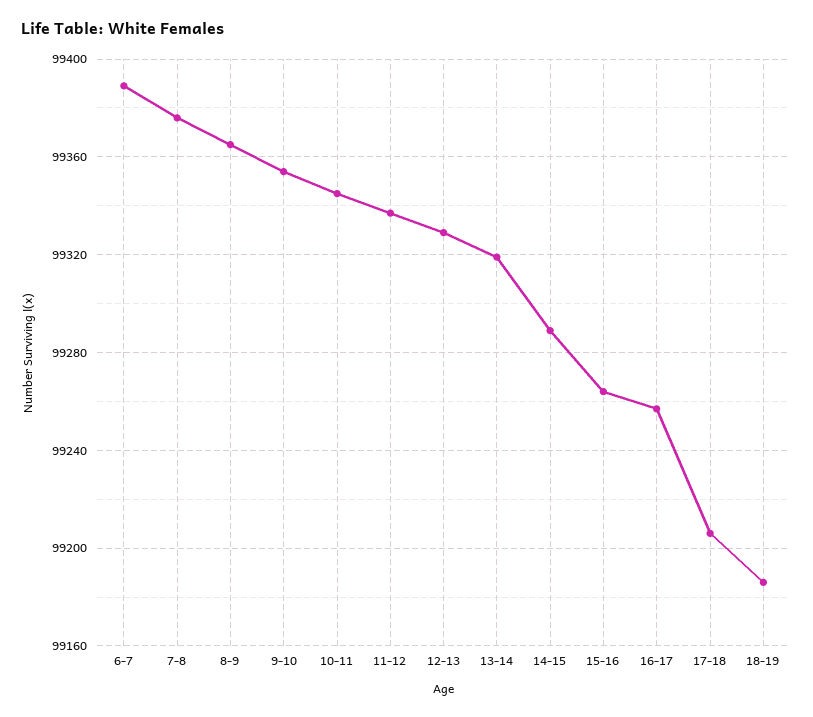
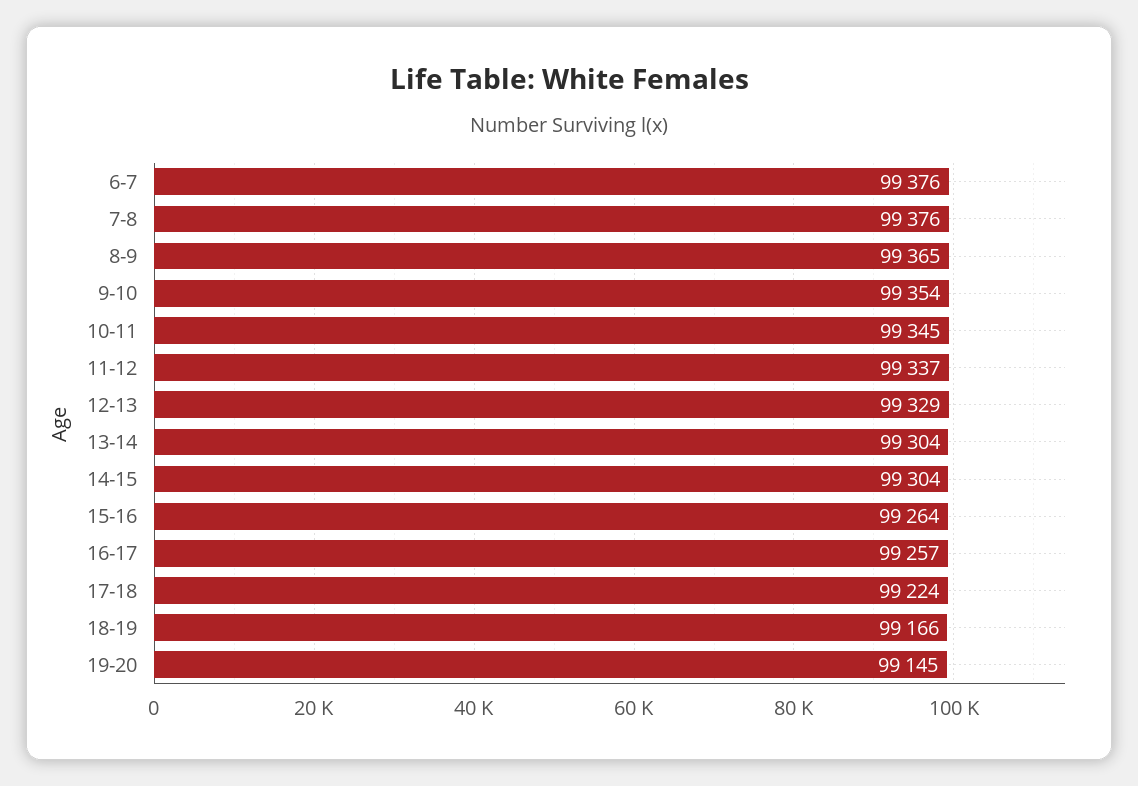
6-7: 99390 -> 99376
13-14: 99320 -> 99304
14-15: 99290 -> 99304
17-18: 99205 -> 99224
18-19: 99185 -> 99166
19-20: none -> 99145

